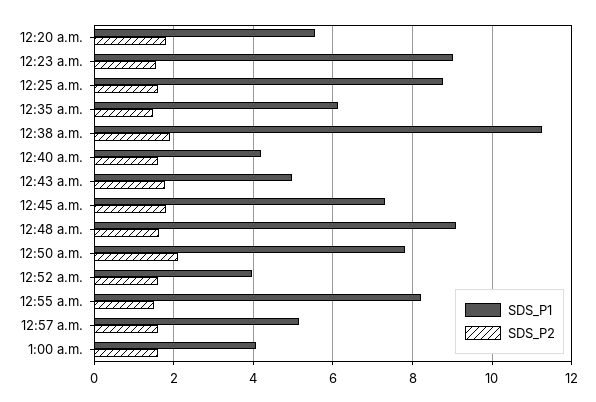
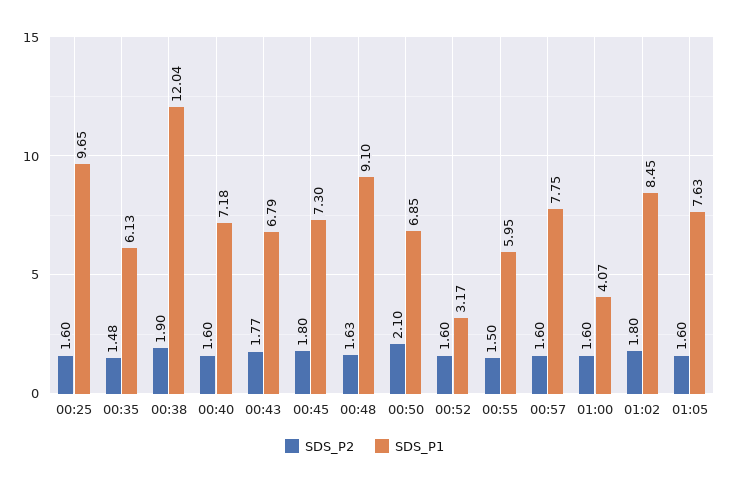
SDS_P1, 12:20 a.m.: 5.6 -> none
SDS_P2, 12:20 a.m.: 1.8 -> none
SDS_P1, 12:23 a.m.: 9 -> none
SDS_P2, 12:23 a.m.: 1.6 -> none
SDS_P1, 12:25 a.m.: 8.8 -> 9.65
SDS_P1, 12:38 a.m.: 11.2 -> 12.04
SDS_P1, 12:40 a.m.: 4.2 -> 7.18
SDS_P1, 12:43 a.m.: 5 -> 6.79
SDS_P1, 12:50 a.m.: 7.8 -> 6.85
SDS_P1, 12:52 a.m.: 4 -> 3.17
SDS_P1, 12:55 a.m.: 8.2 -> 5.95
SDS_P1, 12:57 a.m.: 5.2 -> 7.75
SDS_P2, 01:02: none -> 1.8
SDS_P1, 01:02: none -> 8.45
SDS_P2, 01:05: none -> 1.6
SDS_P1, 01:05: none -> 7.63

